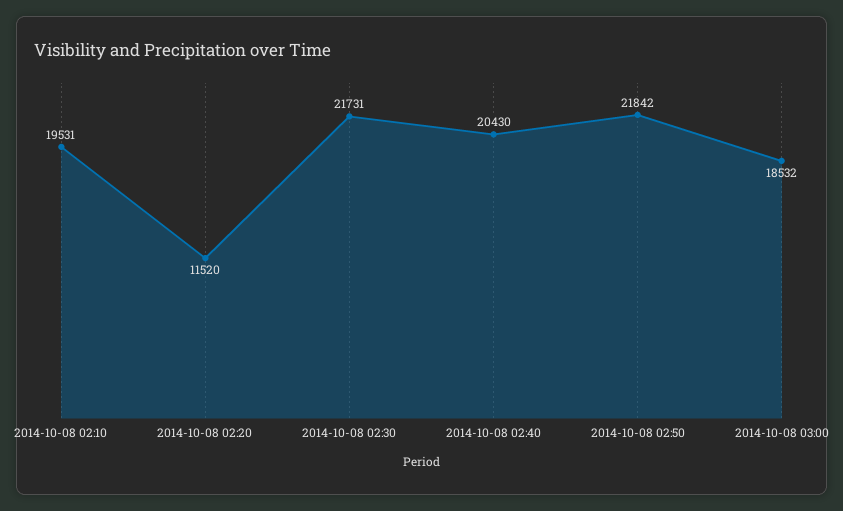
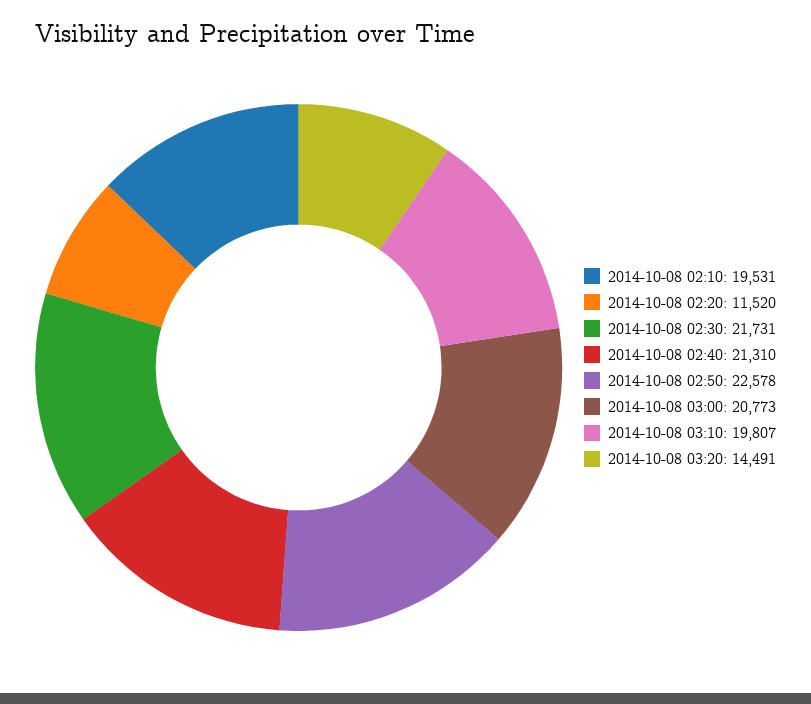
2014-10-08 02:40: 20430 -> 21310
2014-10-08 02:50: 21842 -> 22578
2014-10-08 03:00: 18532 -> 20773
2014-10-08 03:10: none -> 19807
2014-10-08 03:20: none -> 14491

